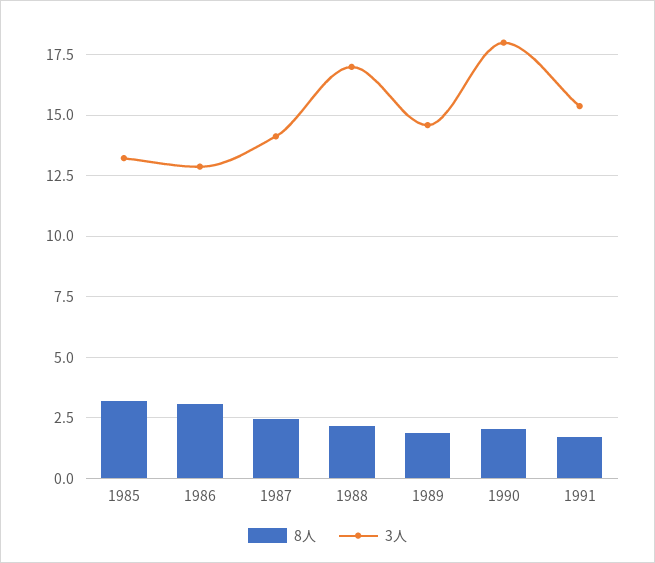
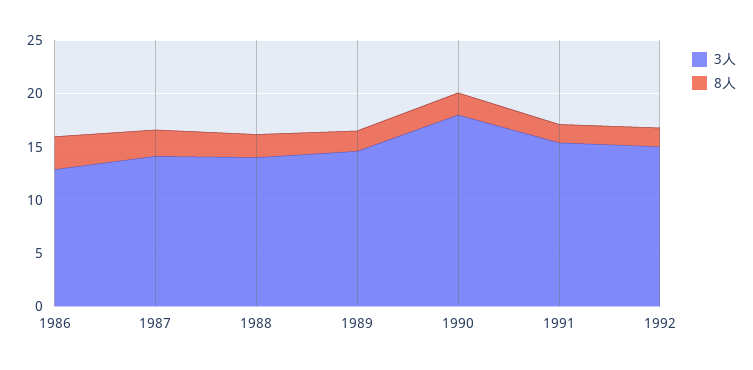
8人, 1985: 3.25 -> none
3人, 1985: 13.25 -> none
3人, 1988: 17 -> 14
3人, 1992: none -> 15
8人, 1992: none -> 2

